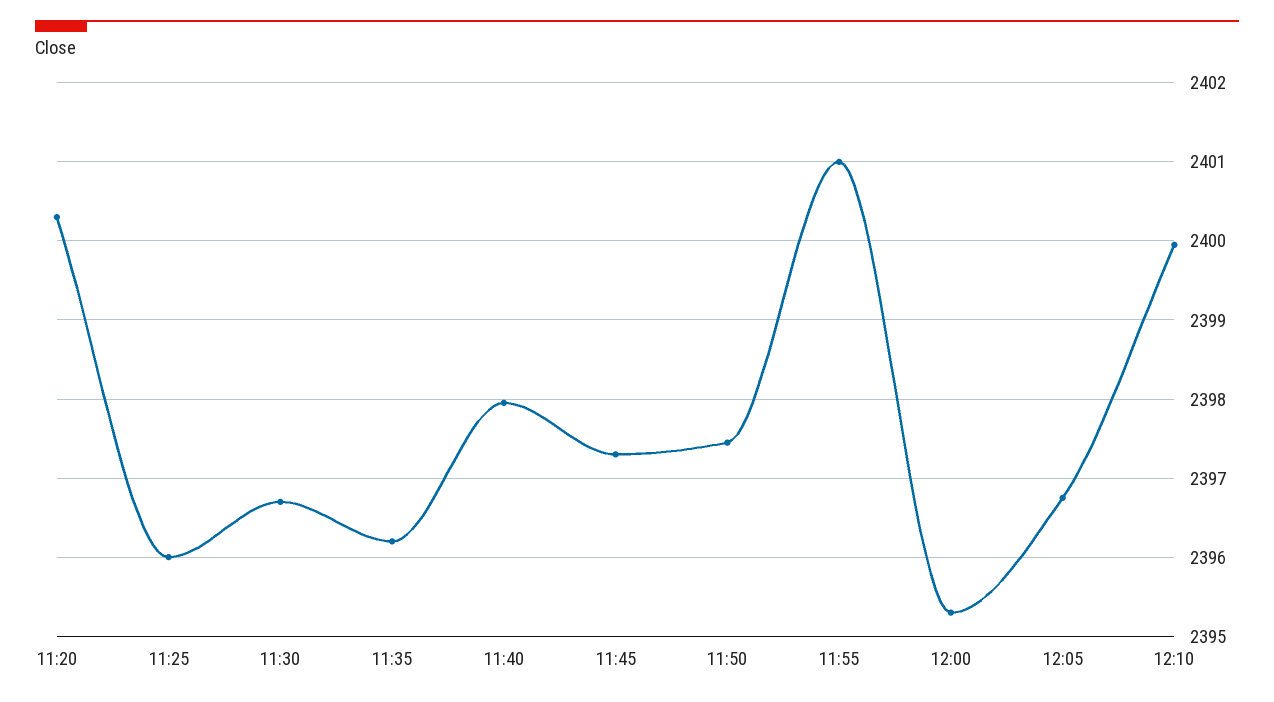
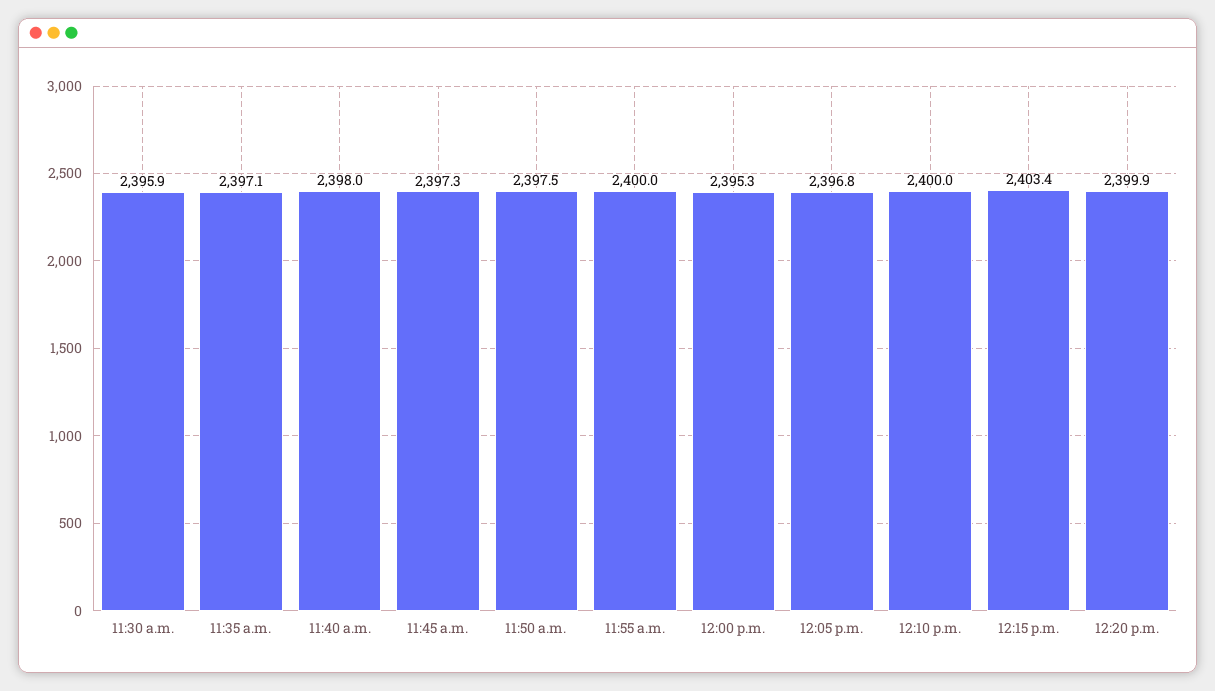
11:20: 2400.3 -> none
11:25: 2396 -> none
11:30: 2396.7 -> 2395.9
11:35: 2396.2 -> 2397.1
11:55: 2401 -> 2400
12:15 p.m.: none -> 2403.4
12:20 p.m.: none -> 2399.9

